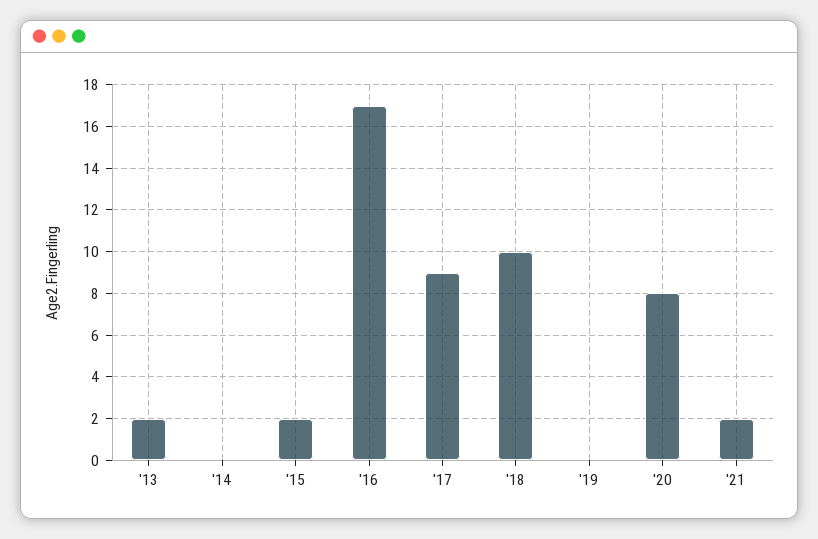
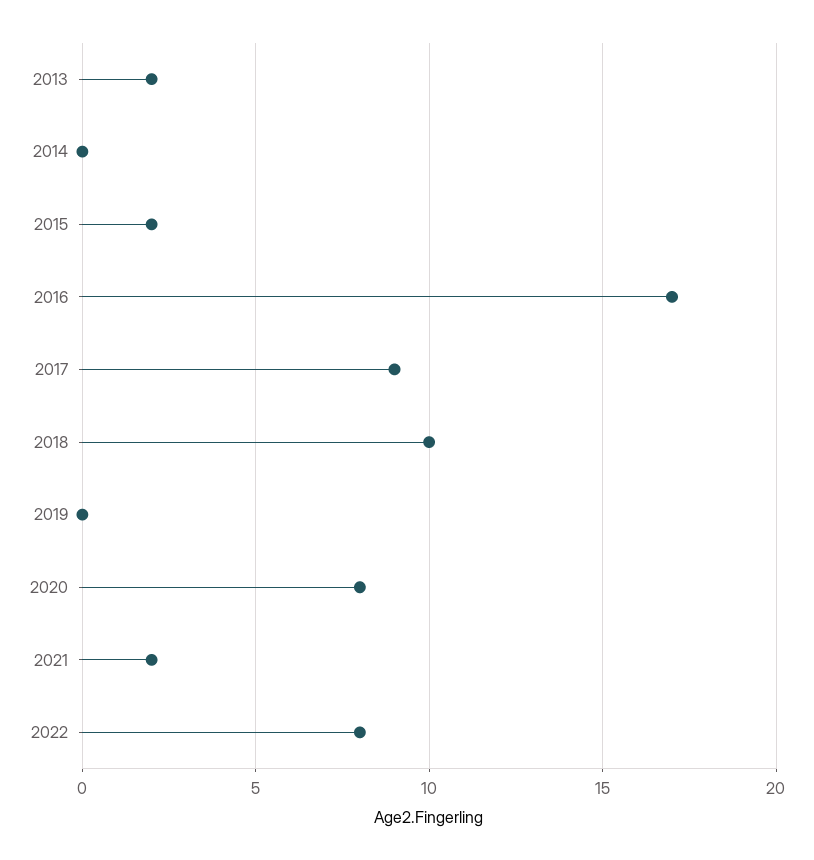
2022: none -> 8

